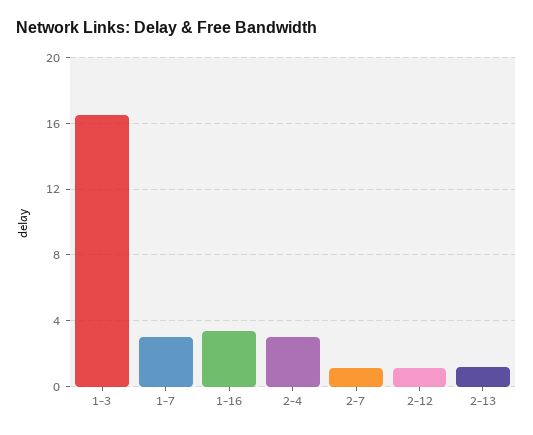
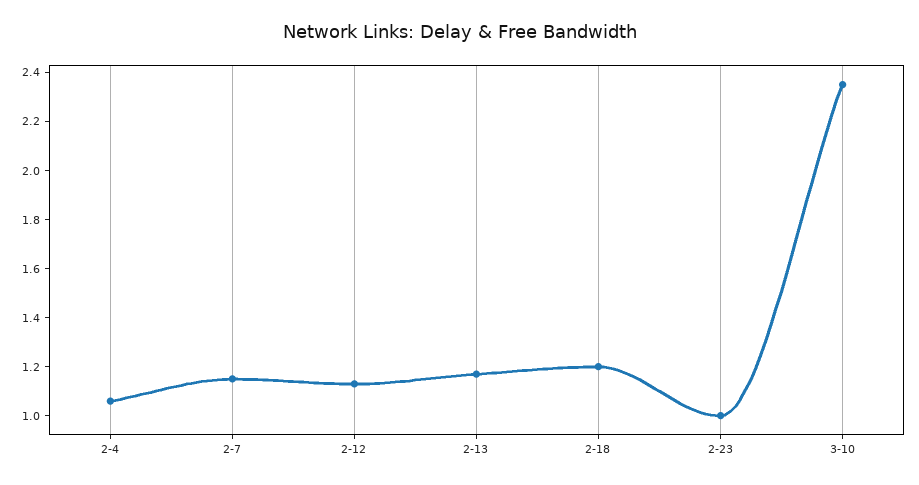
1-3: 16.5 -> none
1-7: 3 -> none
1-16: 3.5 -> none
2-4: 3 -> 1.05
2-18: none -> 1.2
2-23: none -> 1
3-10: none -> 2.35

